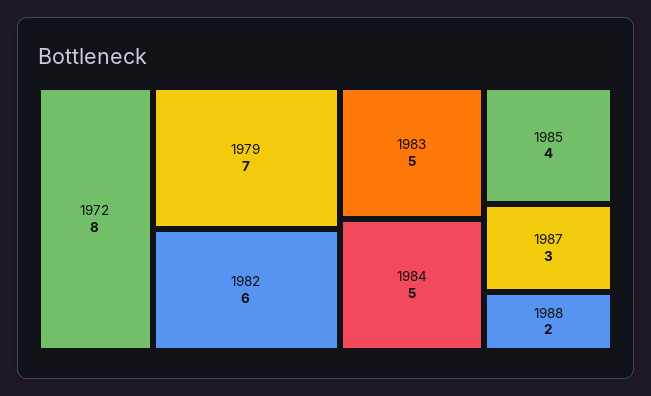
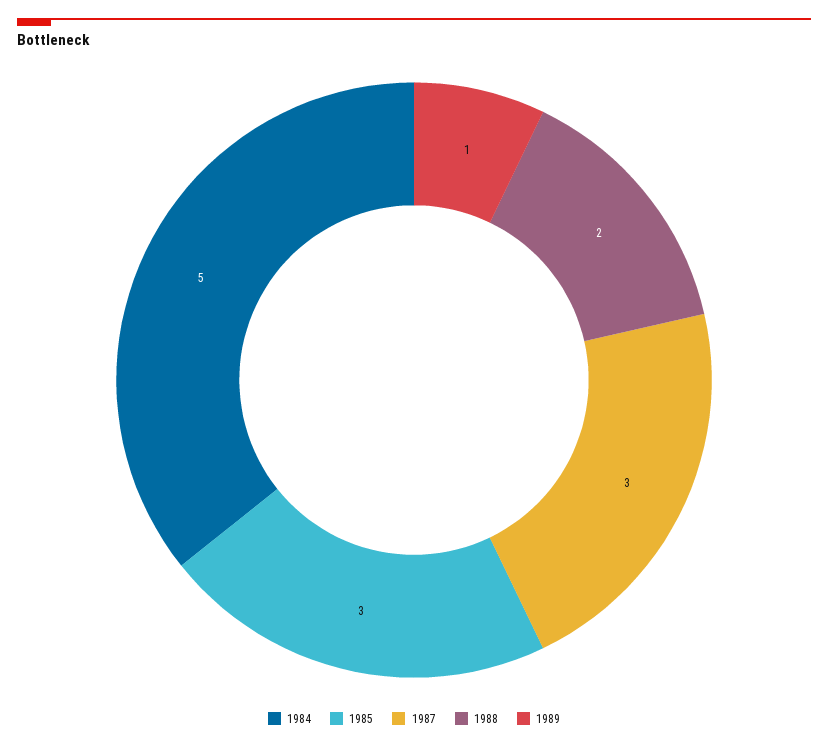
1972: 8 -> none
1979: 7 -> none
1982: 6 -> none
1983: 5 -> none
1985: 4 -> 3
1989: none -> 1

